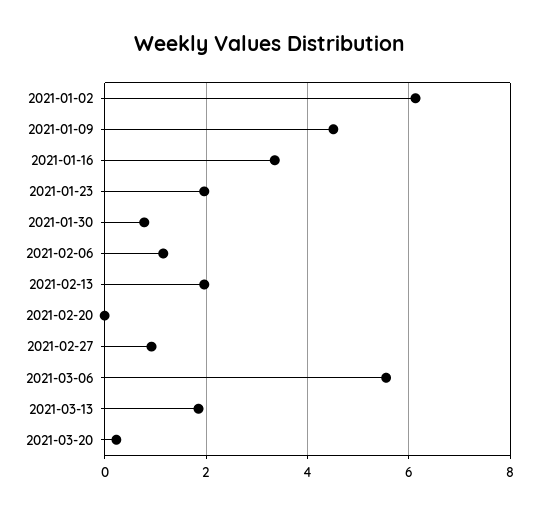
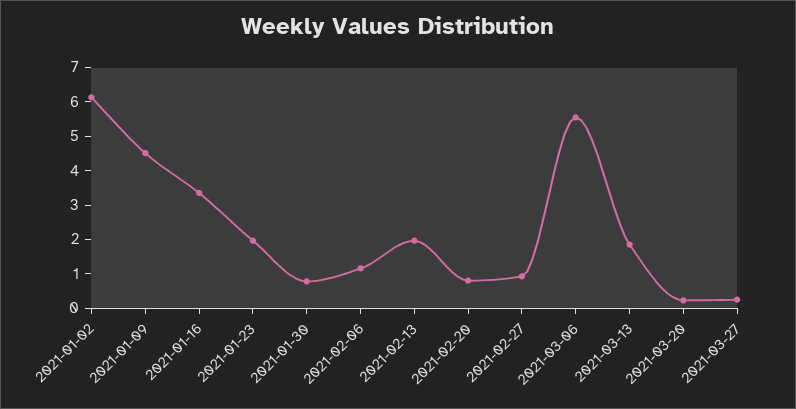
2021-02-20: 0 -> 0.75
2021-03-27: none -> 0.25

